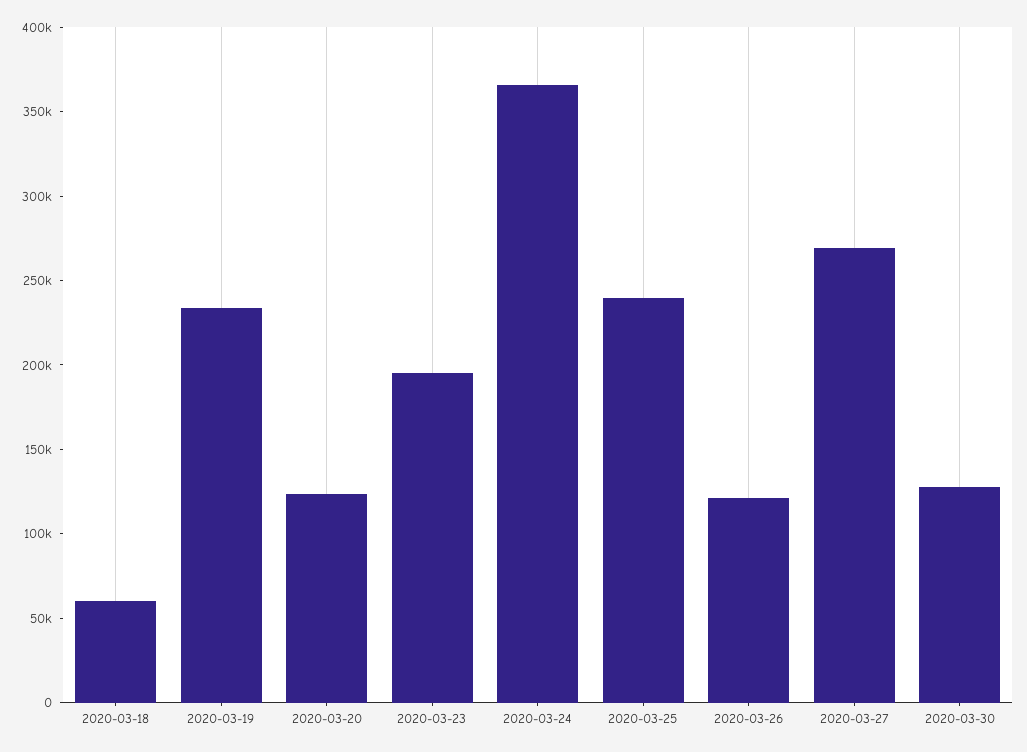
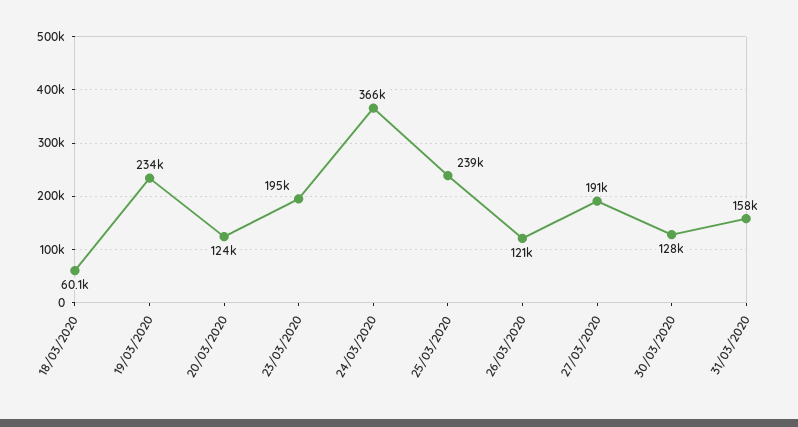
2020-03-27: 270000 -> 191000
31/03/2020: none -> 158000

